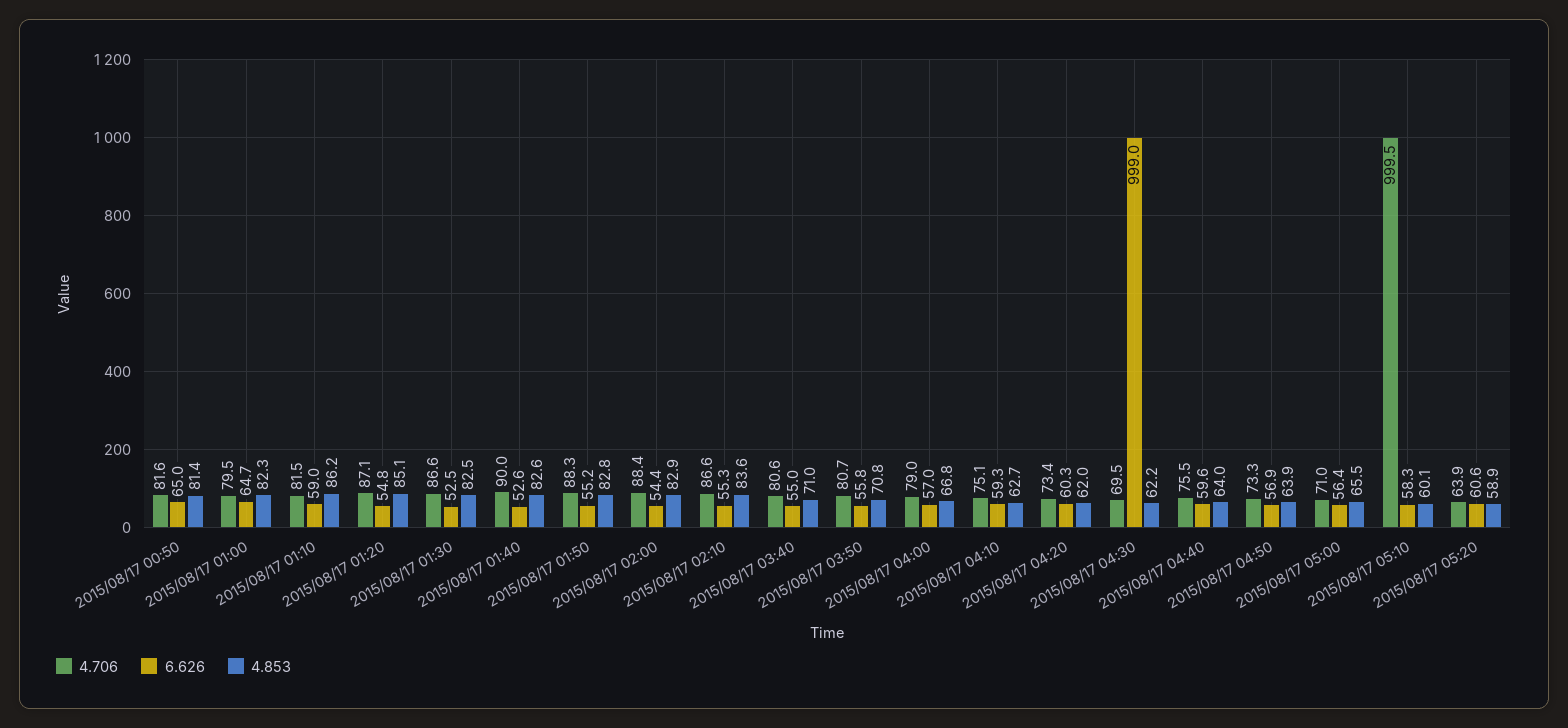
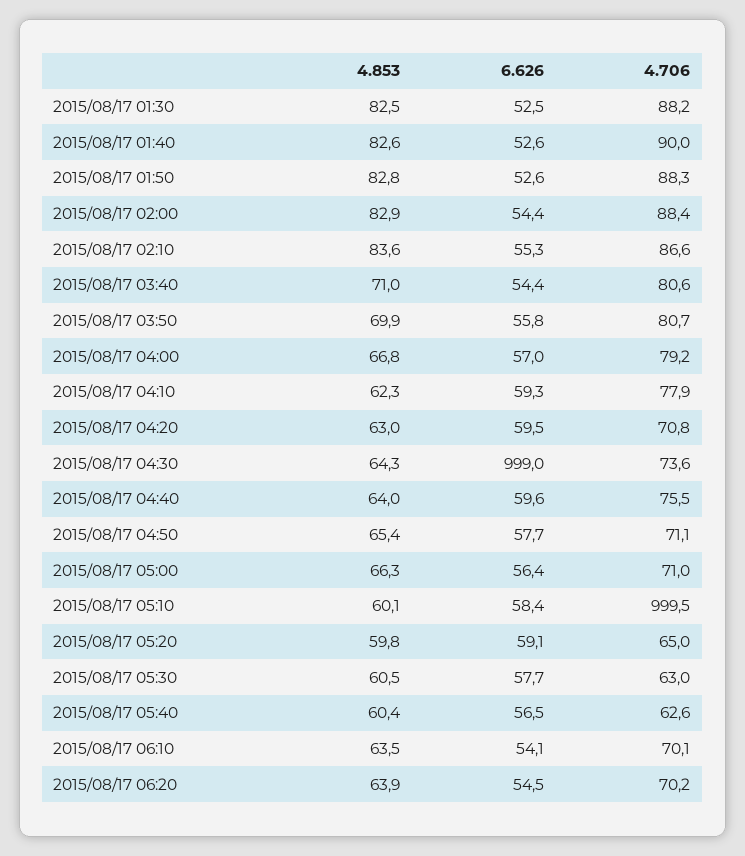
4.706, 2015/08/17 00:50: 81.6 -> none
6.626, 2015/08/17 00:50: 65 -> none
4.853, 2015/08/17 00:50: 81.4 -> none
4.706, 2015/08/17 01:00: 79.5 -> none
6.626, 2015/08/17 01:00: 64.7 -> none
4.853, 2015/08/17 01:00: 82.3 -> none
4.706, 2015/08/17 01:10: 81.5 -> none
6.626, 2015/08/17 01:10: 59 -> none
4.853, 2015/08/17 01:10: 86.2 -> none
4.706, 2015/08/17 01:20: 87.1 -> none
6.626, 2015/08/17 01:20: 54.8 -> none
4.853, 2015/08/17 01:20: 85.1 -> none
4.706, 2015/08/17 01:30: 86.6 -> 88.2
6.626, 2015/08/17 01:50: 55.2 -> 52.6
6.626, 2015/08/17 03:40: 55 -> 54.4
4.853, 2015/08/17 03:50: 70.8 -> 69.9
4.706, 2015/08/17 04:00: 79 -> 79.2
4.706, 2015/08/17 04:10: 75.1 -> 77.9
4.853, 2015/08/17 04:10: 62.7 -> 62.3
4.706, 2015/08/17 04:20: 73.4 -> 70.8
6.626, 2015/08/17 04:20: 60.3 -> 59.5
4.853, 2015/08/17 04:20: 62 -> 63
4.706, 2015/08/17 04:30: 69.5 -> 73.6
4.853, 2015/08/17 04:30: 62.2 -> 64.3
4.706, 2015/08/17 04:50: 73.3 -> 71.1
6.626, 2015/08/17 04:50: 56.9 -> 57.7
4.853, 2015/08/17 04:50: 63.9 -> 65.4
4.853, 2015/08/17 05:00: 65.5 -> 66.3
6.626, 2015/08/17 05:10: 58.3 -> 58.4
4.706, 2015/08/17 05:20: 63.9 -> 65
6.626, 2015/08/17 05:20: 60.6 -> 59.1
4.853, 2015/08/17 05:20: 58.9 -> 59.8
4.853, 2015/08/17 05:30: none -> 60.5
6.626, 2015/08/17 05:30: none -> 57.7
4.706, 2015/08/17 05:30: none -> 63
4.853, 2015/08/17 05:40: none -> 60.4
6.626, 2015/08/17 05:40: none -> 56.5
4.706, 2015/08/17 05:40: none -> 62.6
4.853, 2015/08/17 06:10: none -> 63.5
6.626, 2015/08/17 06:10: none -> 54.1
4.706, 2015/08/17 06:10: none -> 70.1
4.853, 2015/08/17 06:20: none -> 63.9
6.626, 2015/08/17 06:20: none -> 54.5
4.706, 2015/08/17 06:20: none -> 70.2

